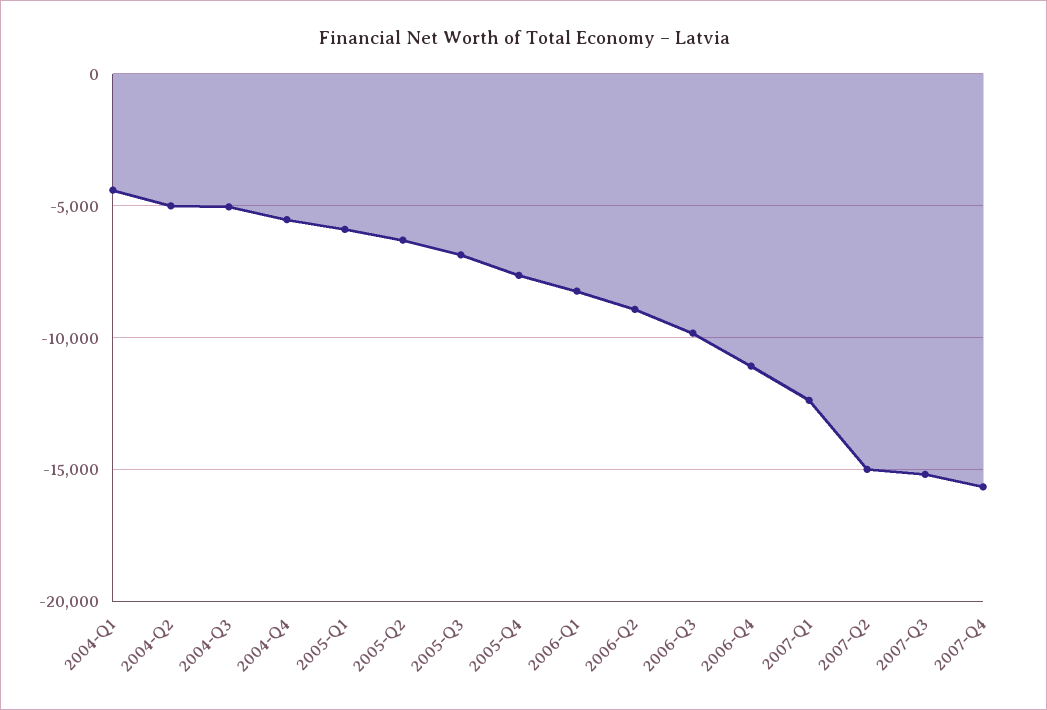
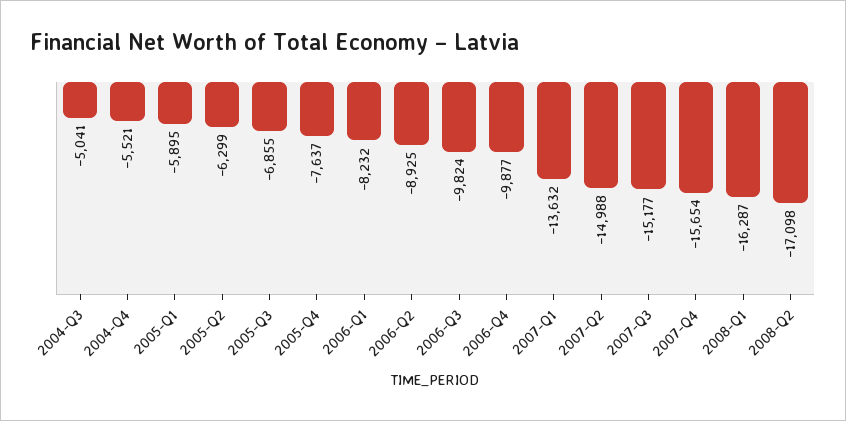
2004-Q1: -4500 -> none
2004-Q2: -5000 -> none
2006-Q4: -11000 -> -9877
2007-Q1: -12500 -> -13632
2008-Q1: none -> -16287
2008-Q2: none -> -17098

